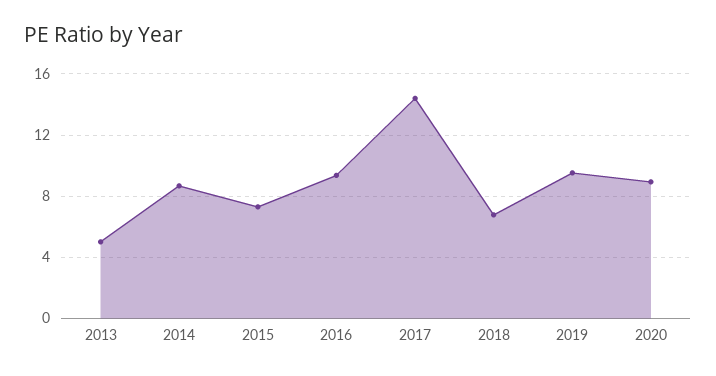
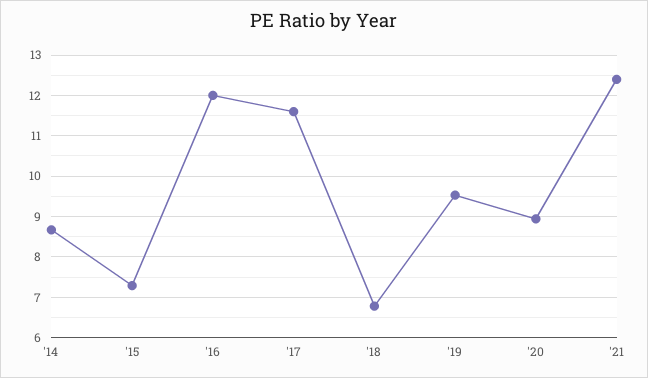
2013: 5 -> none
2016: 9.5 -> 12
2017: 14.5 -> 11.6
'21: none -> 12.4

